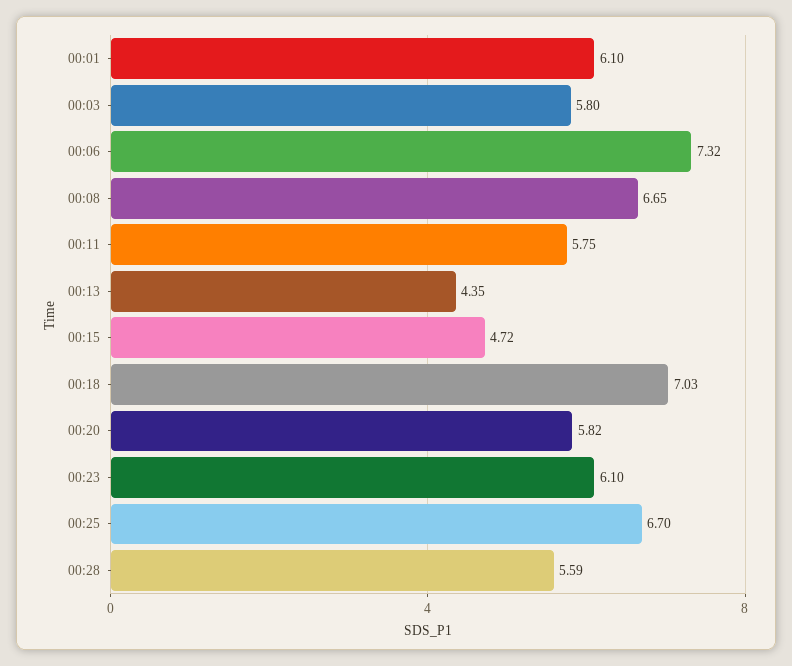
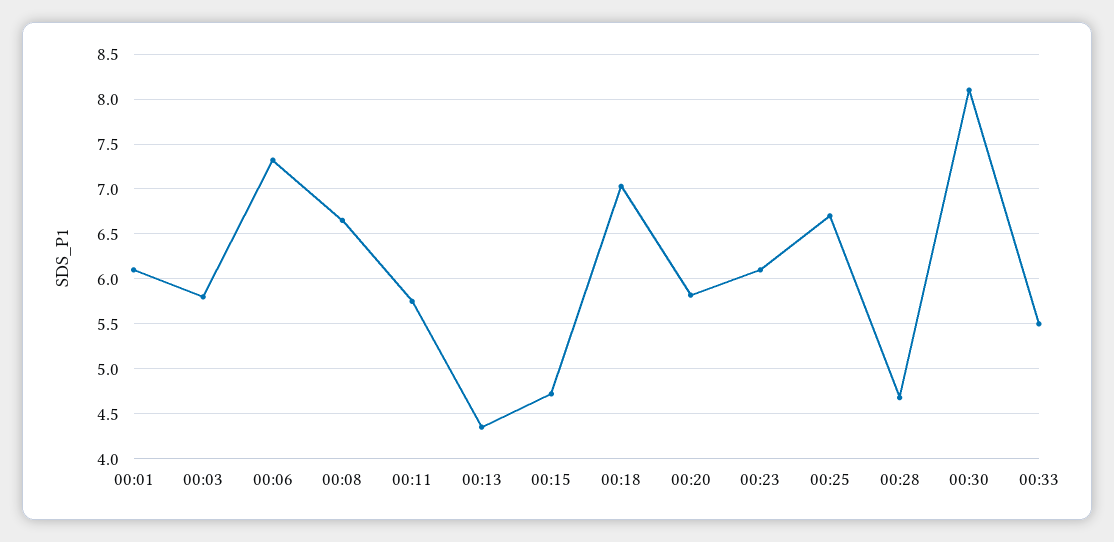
00:28: 5.59 -> 4.7
00:30: none -> 8.1
00:33: none -> 5.5

